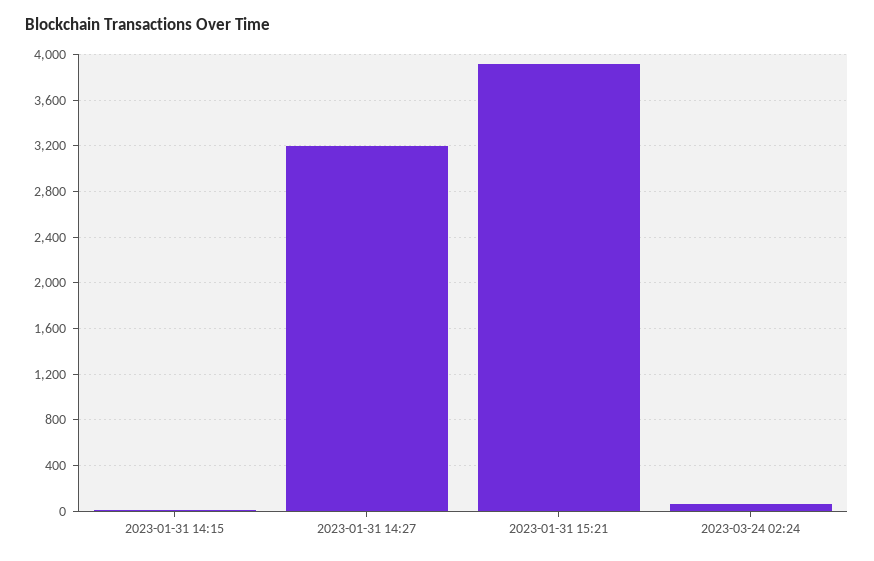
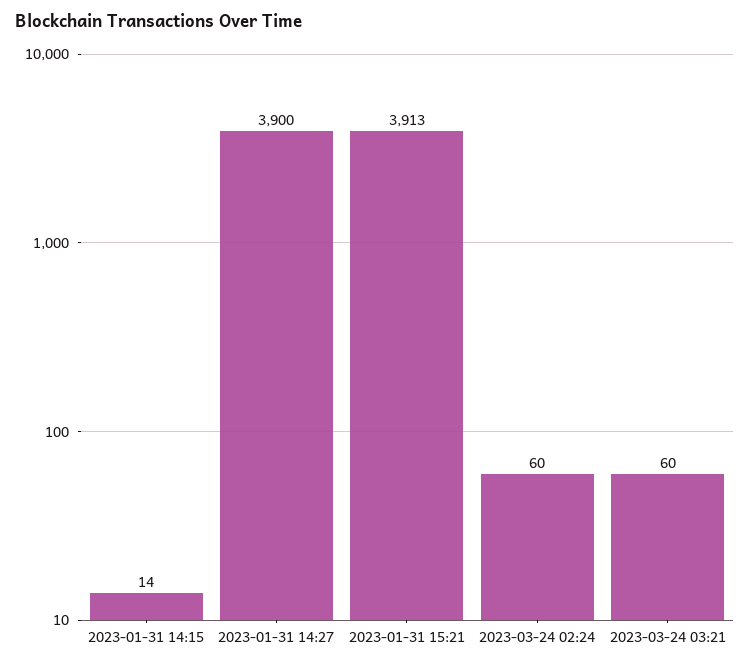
2023-01-31 14:27: 3200 -> 3900
2023-03-24 03:21: none -> 60

